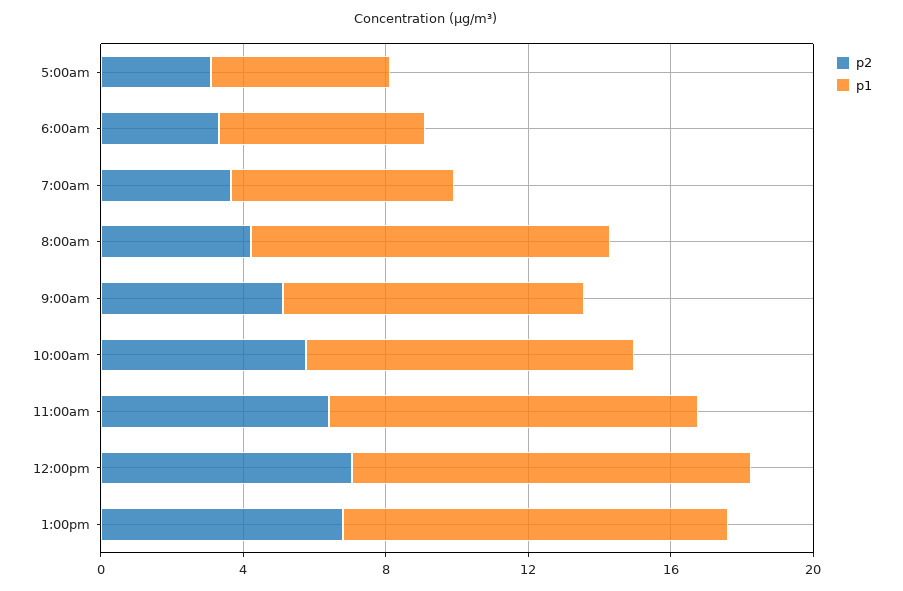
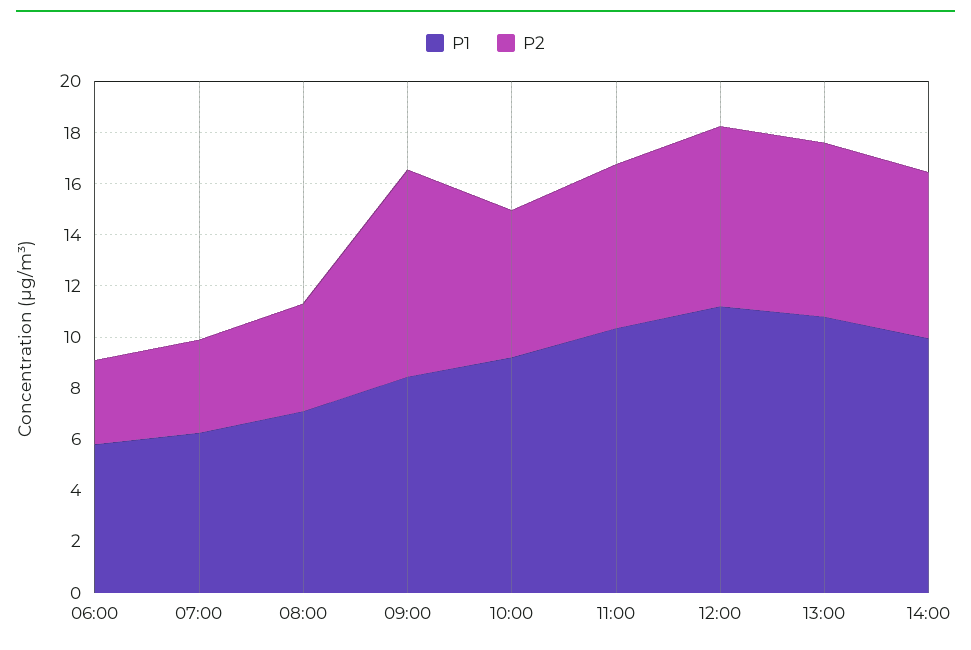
p2, 5:00am: 3 -> none
p1, 5:00am: 5 -> none
p1, 8:00am: 10 -> 7
p2, 9:00am: 5 -> 8
p1, 14:00: none -> 10
p2, 14:00: none -> 6.5

